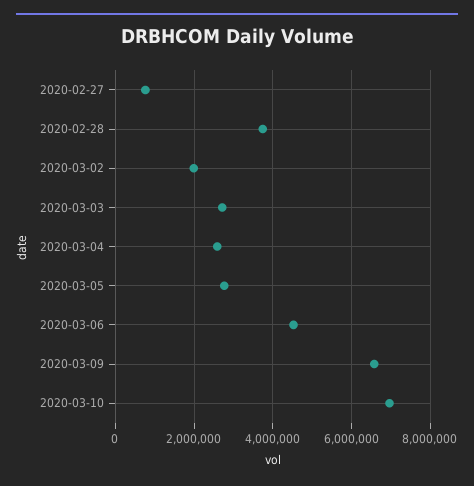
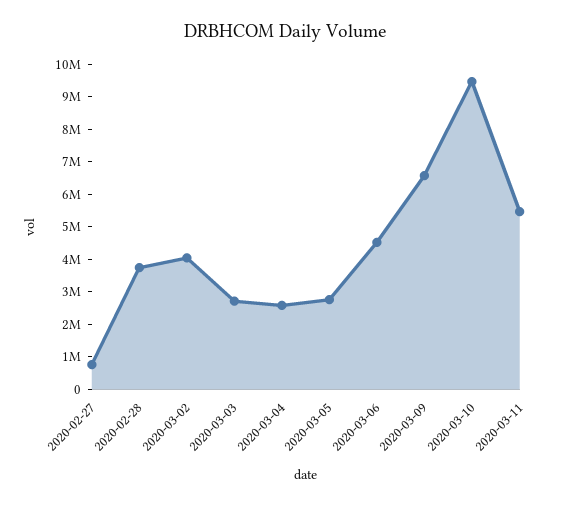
2020-03-02: 2000000 -> 4000000
2020-03-10: 7000000 -> 9500000
2020-03-11: none -> 5500000

